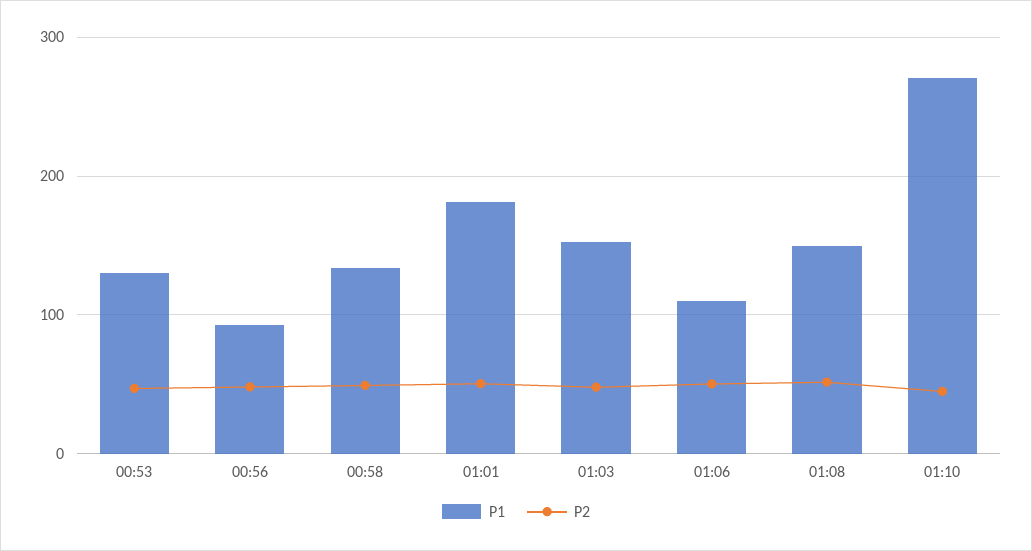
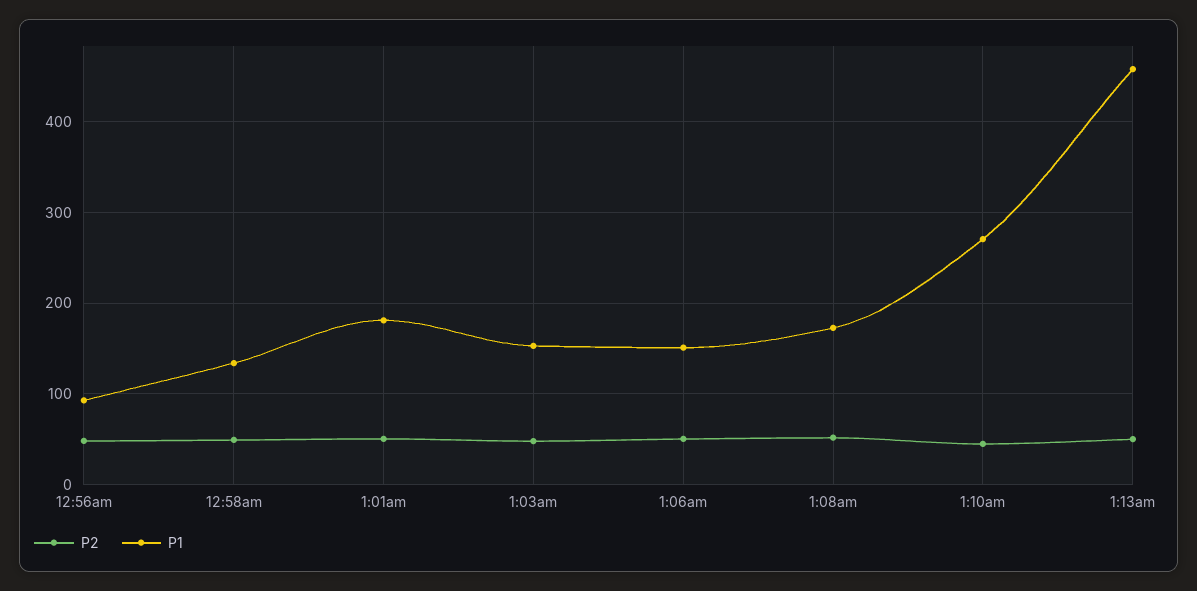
P1, 00:53: 130 -> none
P2, 00:53: 50 -> none
P1, 01:06: 110 -> 150
P1, 01:08: 150 -> 170
P2, 1:13am: none -> 50
P1, 1:13am: none -> 460

